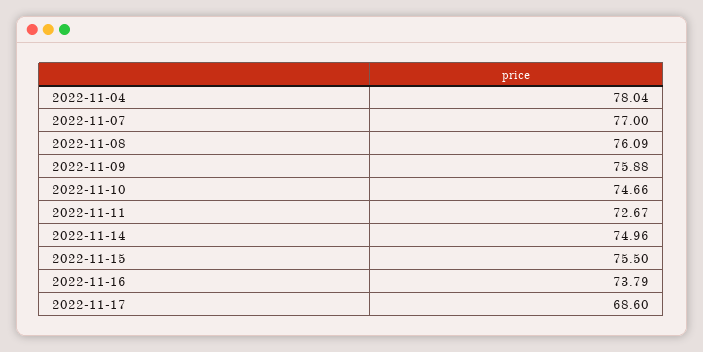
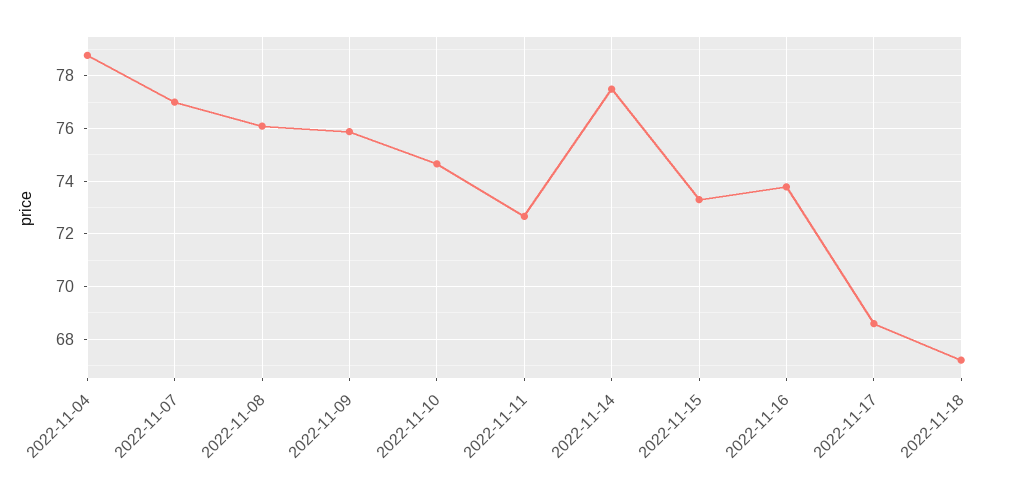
2022-11-04: 78.04 -> 78.75
2022-11-14: 74.96 -> 77.5
2022-11-15: 75.5 -> 73.25
2022-11-18: none -> 67.25

